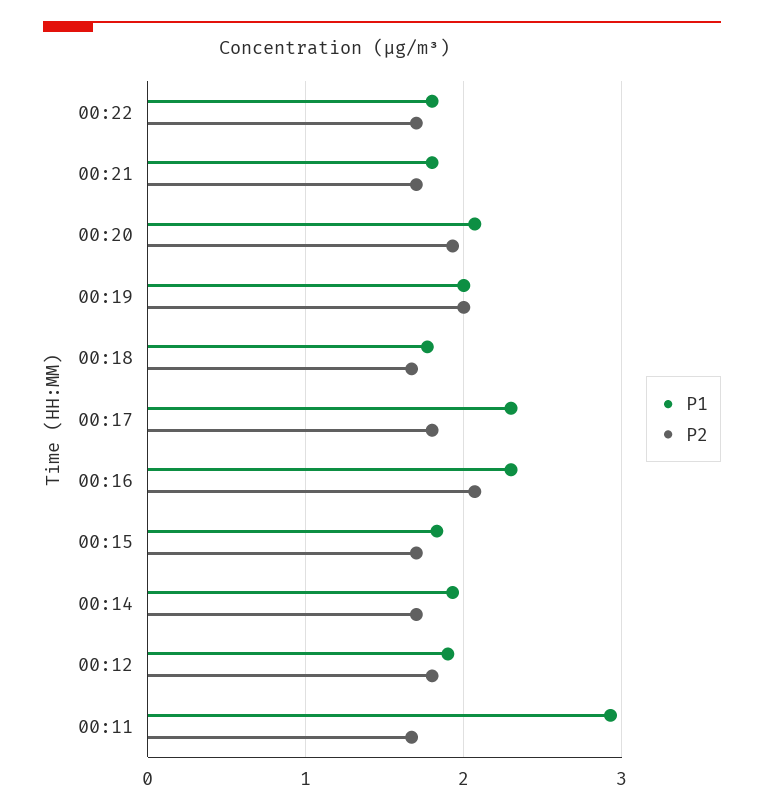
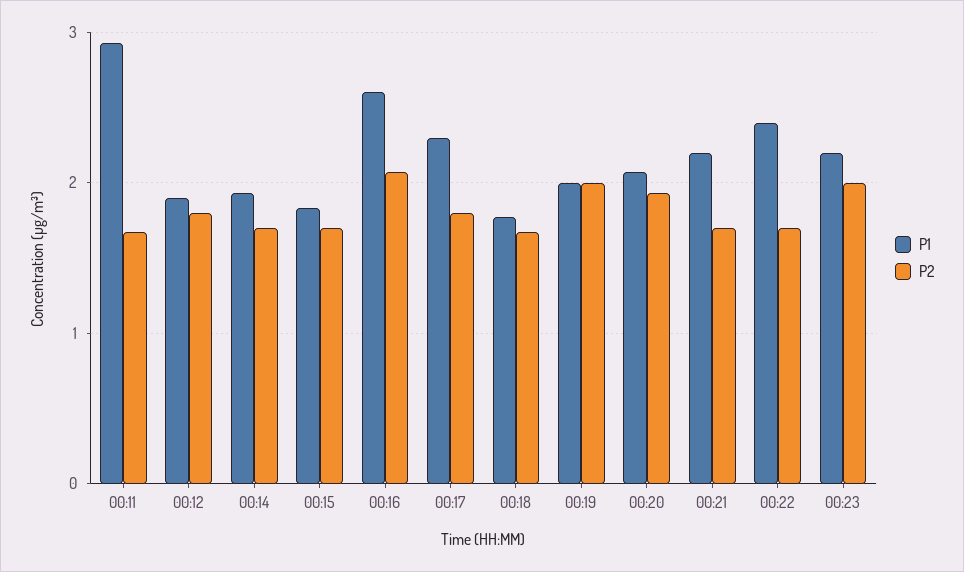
P1, 00:22: 1.8 -> 2.4
P1, 00:21: 1.8 -> 2.2
P1, 00:16: 2.3 -> 2.6
P1, 00:23: none -> 2.2
P2, 00:23: none -> 2

